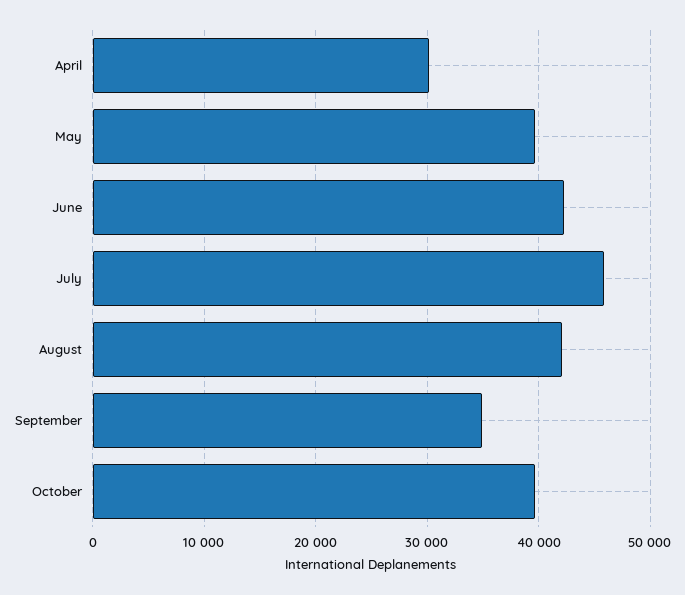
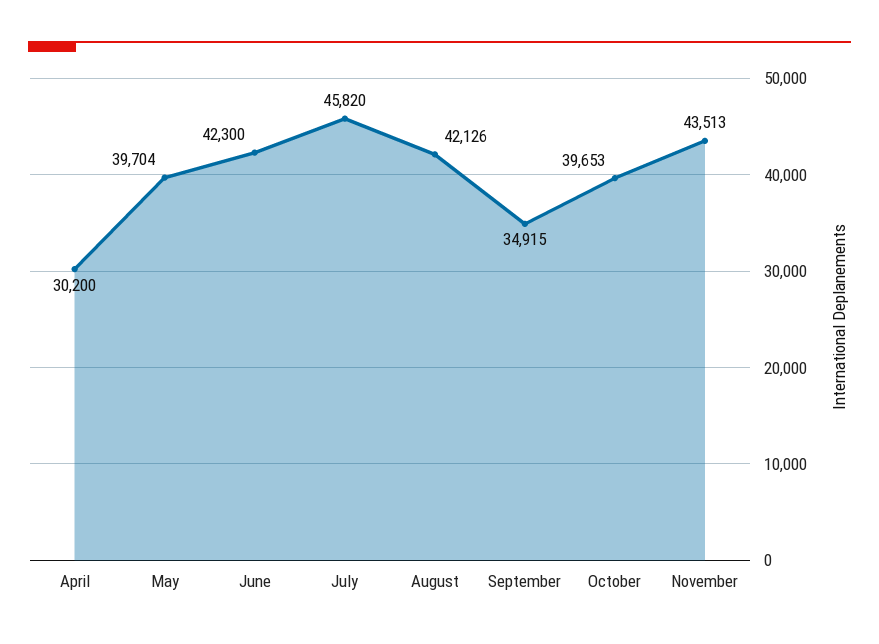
November: none -> 43513

